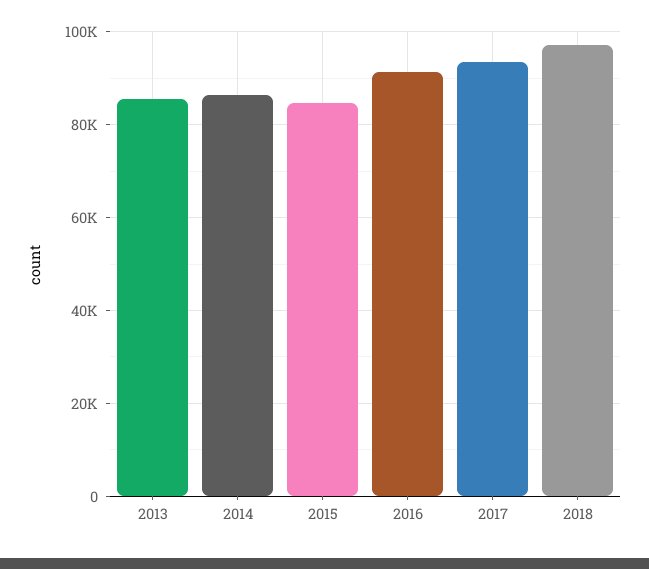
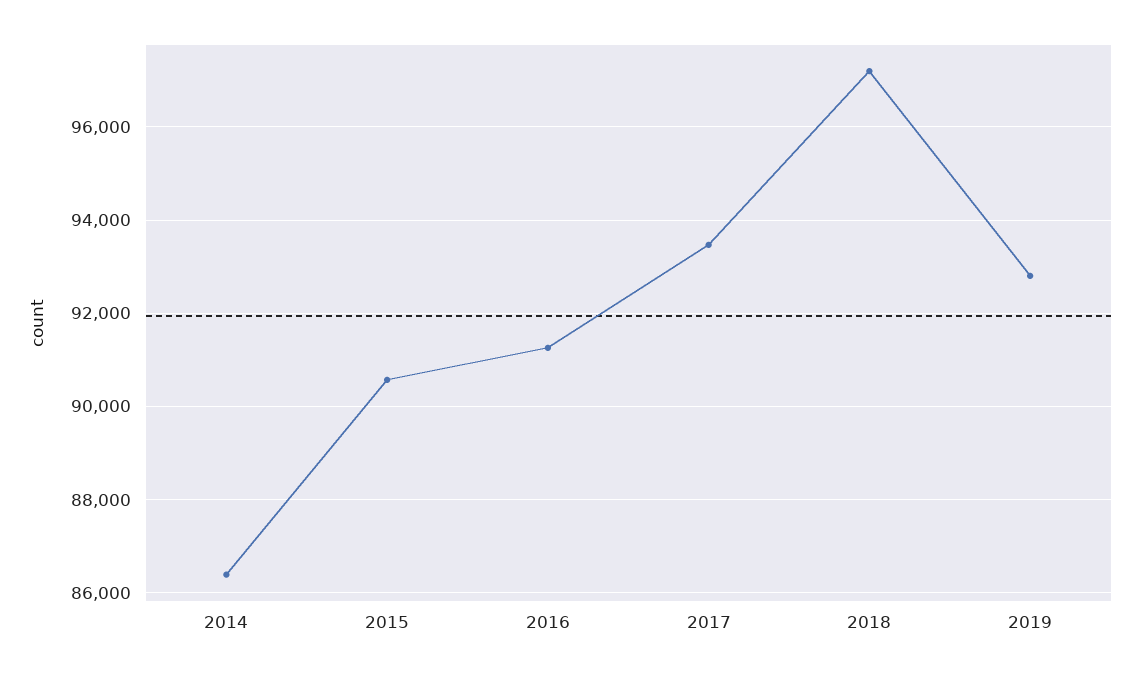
2013: 86000 -> none
2015: 84000 -> 90600
2019: none -> 92800

